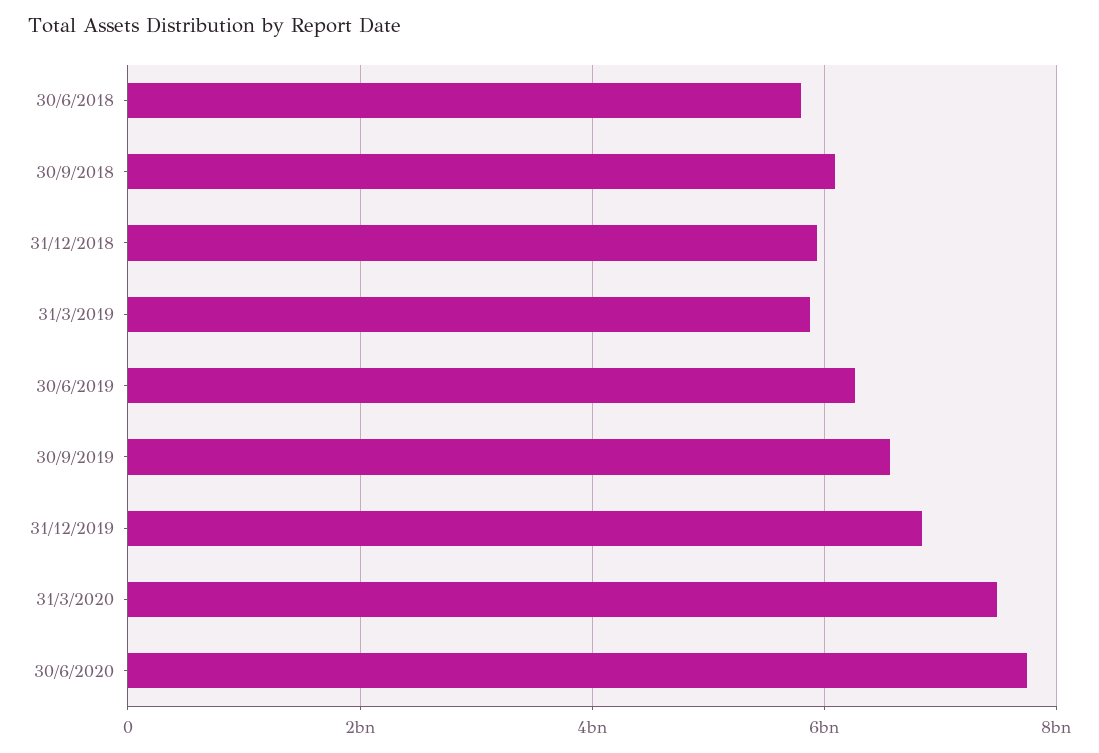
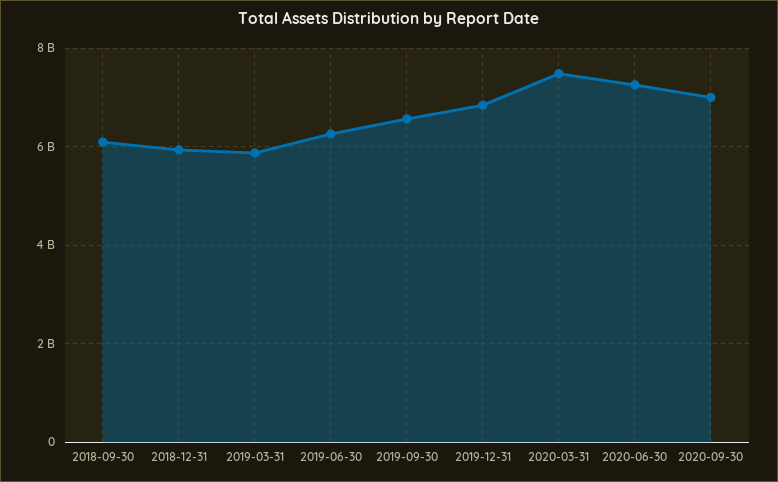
30/6/2018: 5800000000 -> none
30/6/2020: 7800000000 -> 7200000000
2020-09-30: none -> 7000000000

